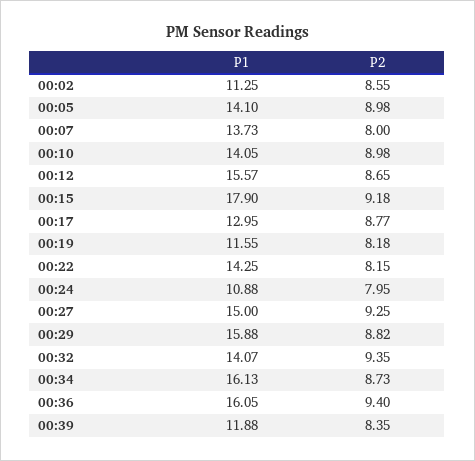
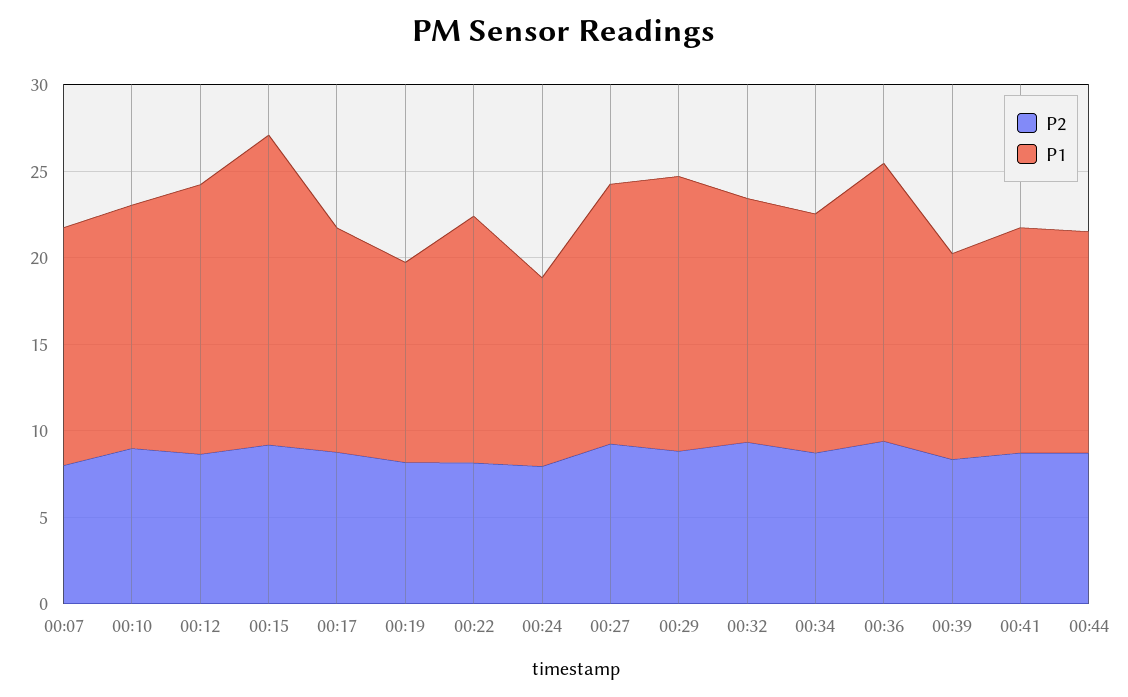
P1, 00:02: 11.25 -> none
P2, 00:02: 8.55 -> none
P1, 00:05: 14.1 -> none
P2, 00:05: 8.98 -> none
P1, 00:34: 16.13 -> 14
P2, 00:41: none -> 9
P1, 00:41: none -> 13
P2, 00:44: none -> 9
P1, 00:44: none -> 13

